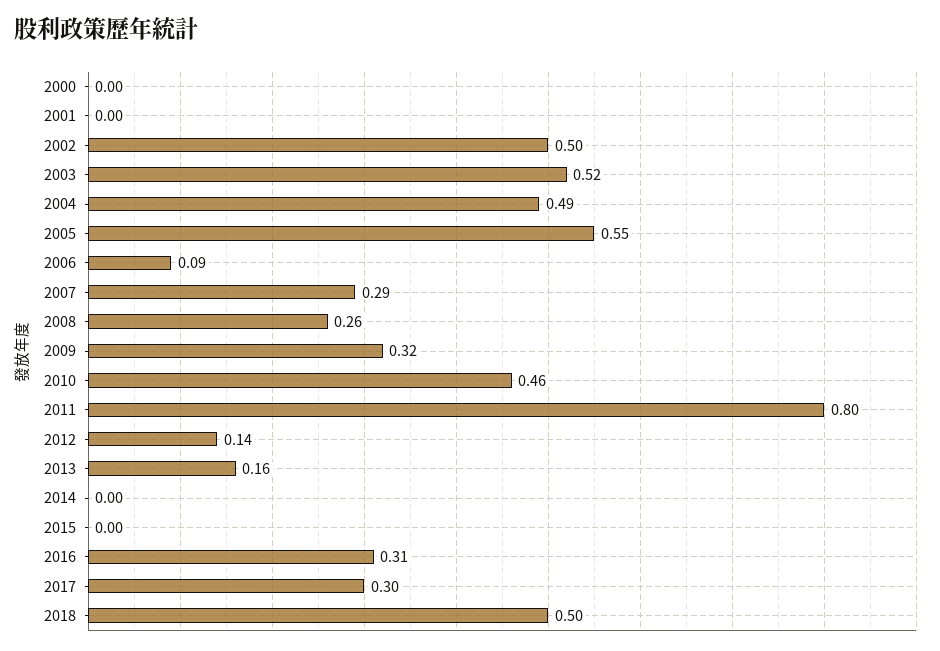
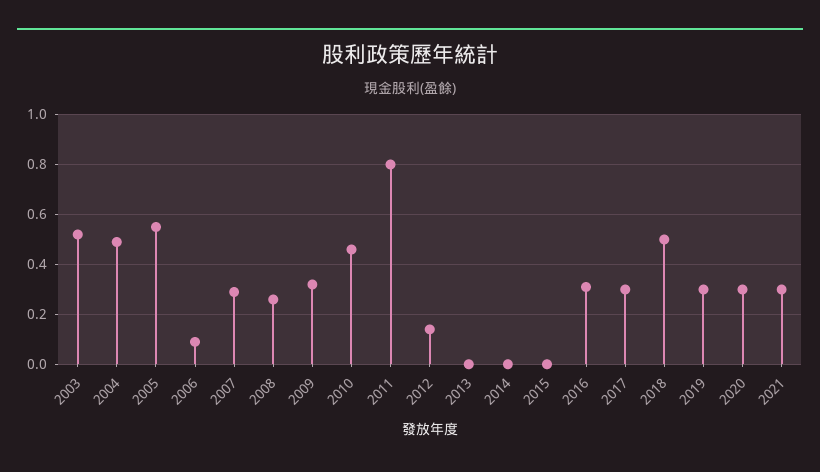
2000: 0 -> none
2001: 0 -> none
2002: 0.5 -> none
2013: 0.16 -> 0
2019: none -> 0.3
2020: none -> 0.3
2021: none -> 0.3

